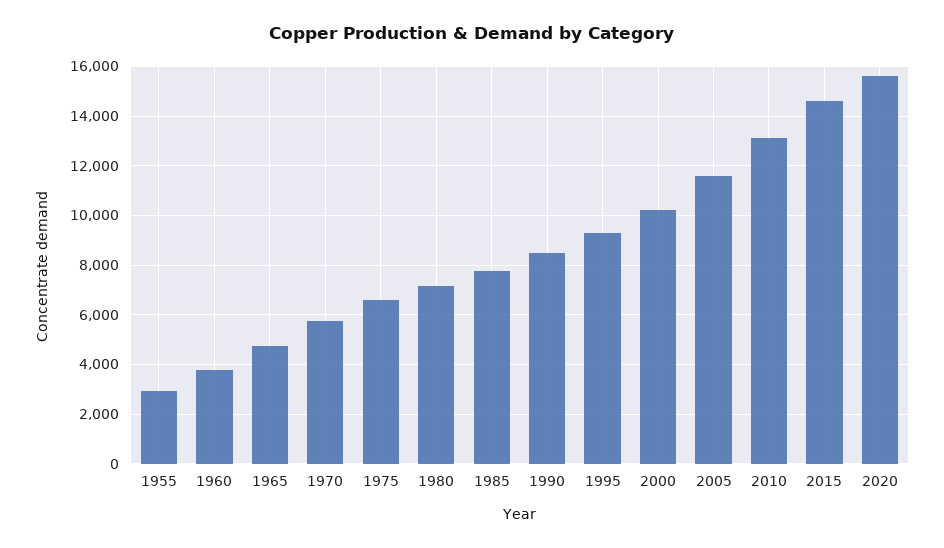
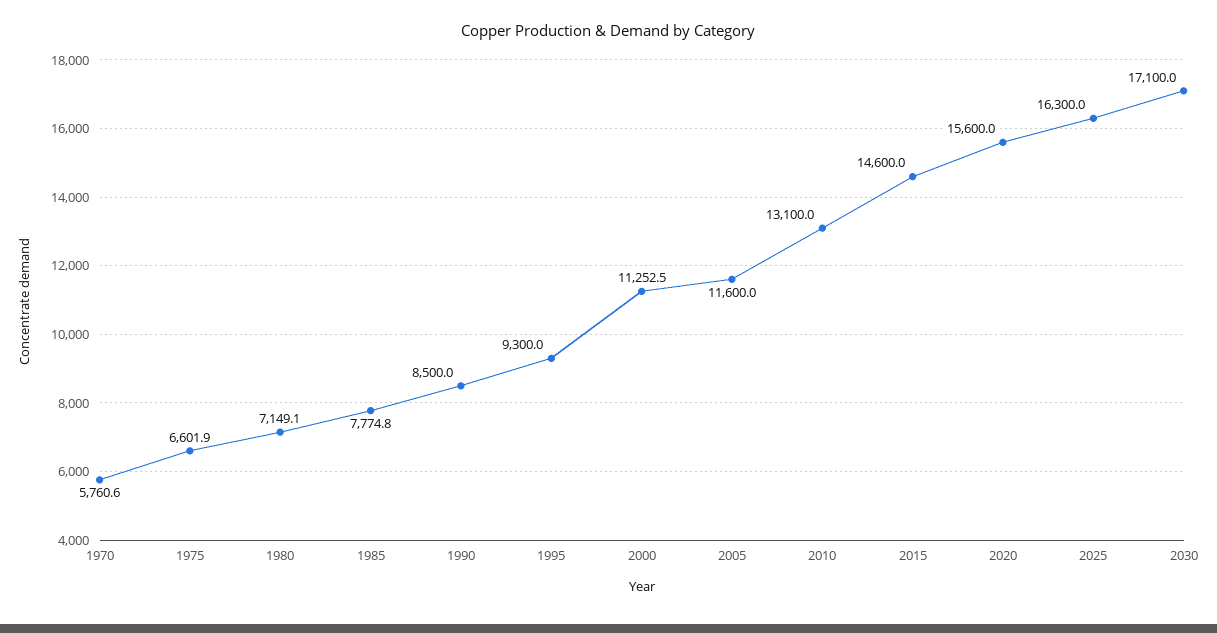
1955: 3000 -> none
1960: 3750 -> none
1965: 4750 -> none
2000: 10250 -> 11252.5
2025: none -> 16300
2030: none -> 17100

